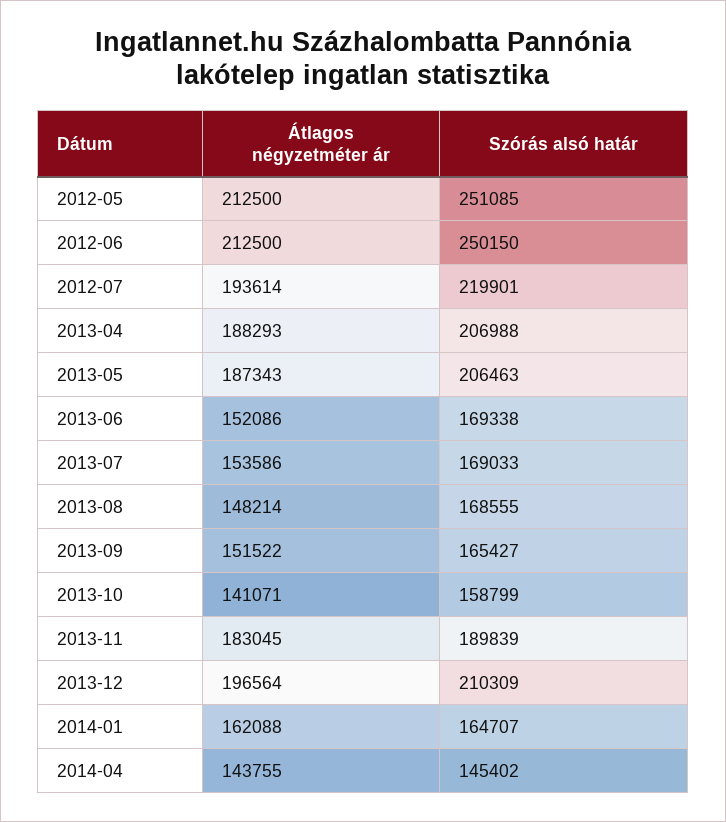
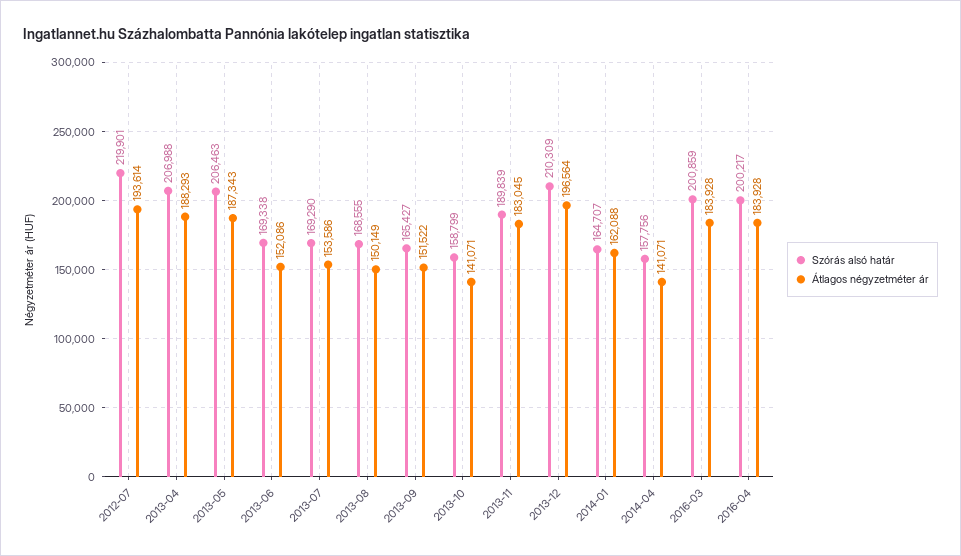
Átlagos négyzetméter ár, 2012-05: 212500 -> none
Szórás alsó határ, 2012-05: 251085 -> none
Átlagos négyzetméter ár, 2012-06: 212500 -> none
Szórás alsó határ, 2012-06: 250150 -> none
Szórás alsó határ, 2013-07: 169033 -> 169290
Átlagos négyzetméter ár, 2013-08: 148214 -> 150149
Átlagos négyzetméter ár, 2014-04: 143755 -> 141071
Szórás alsó határ, 2014-04: 145402 -> 157756
Szórás alsó határ, 2016-03: none -> 200859
Átlagos négyzetméter ár, 2016-03: none -> 183928
Szórás alsó határ, 2016-04: none -> 200217
Átlagos négyzetméter ár, 2016-04: none -> 183928

